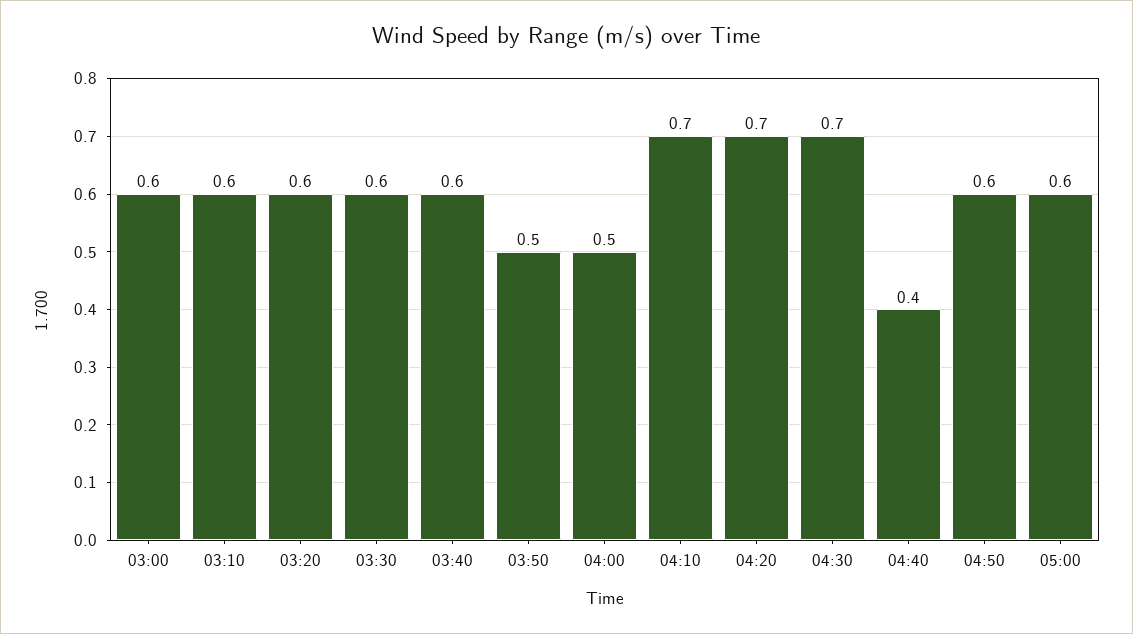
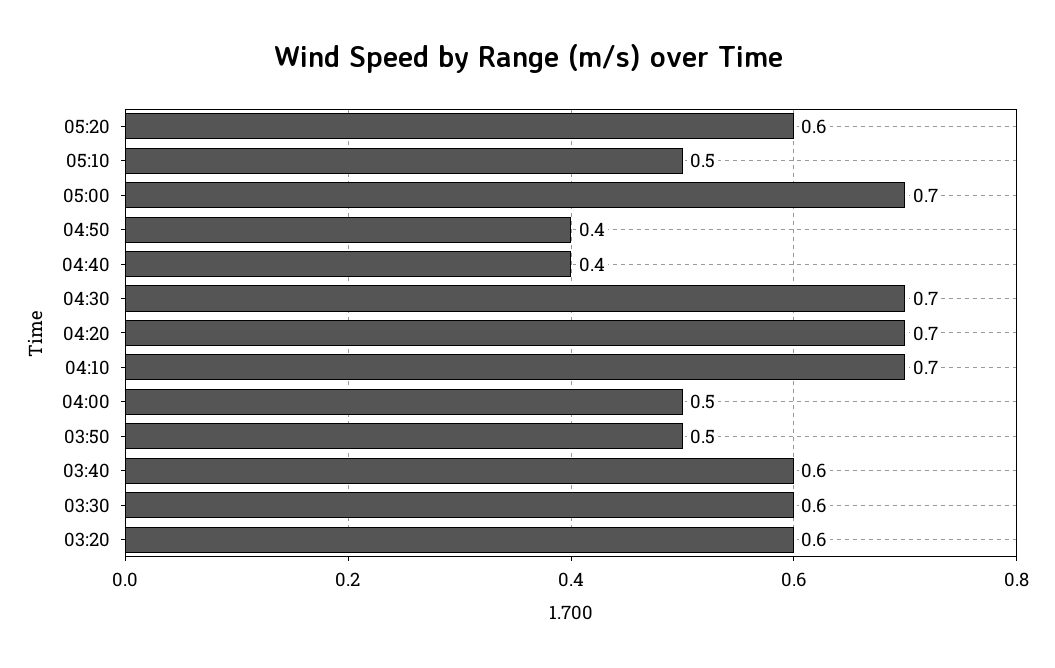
03:00: 0.6 -> none
03:10: 0.6 -> none
04:50: 0.6 -> 0.4
05:00: 0.6 -> 0.7
05:20: none -> 0.6
05:10: none -> 0.5

